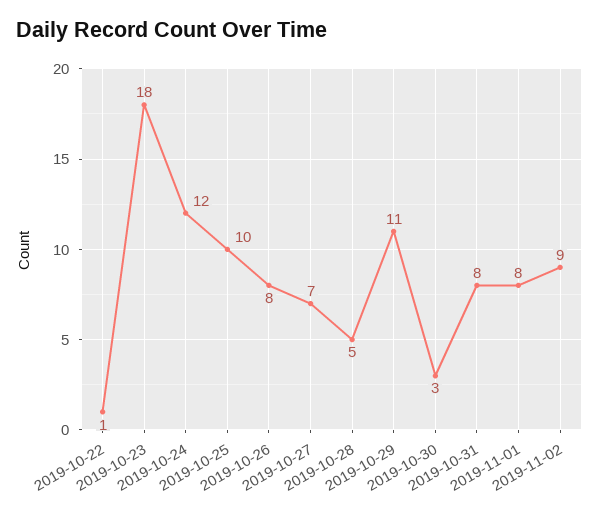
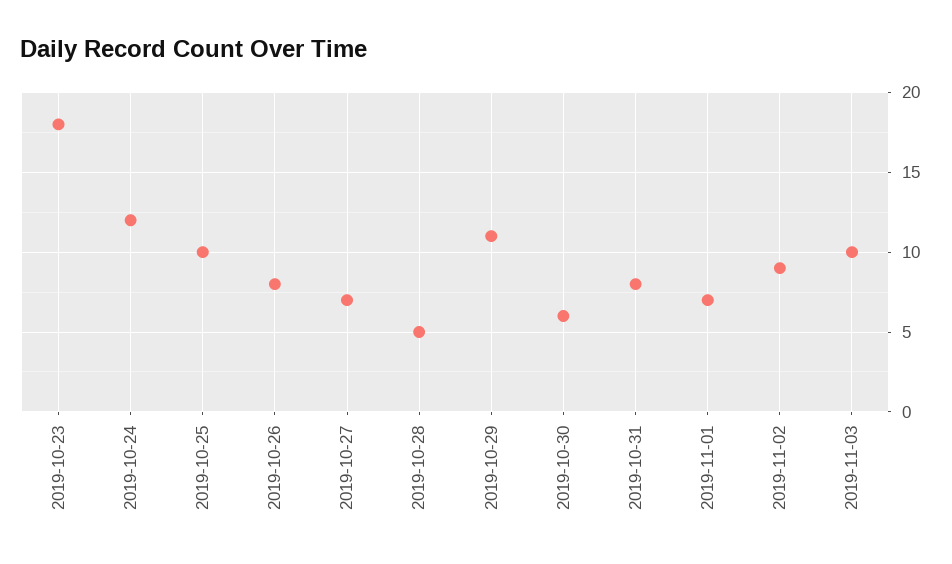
2019-10-22: 1 -> none
2019-10-30: 3 -> 6
2019-11-01: 8 -> 7
2019-11-03: none -> 10

